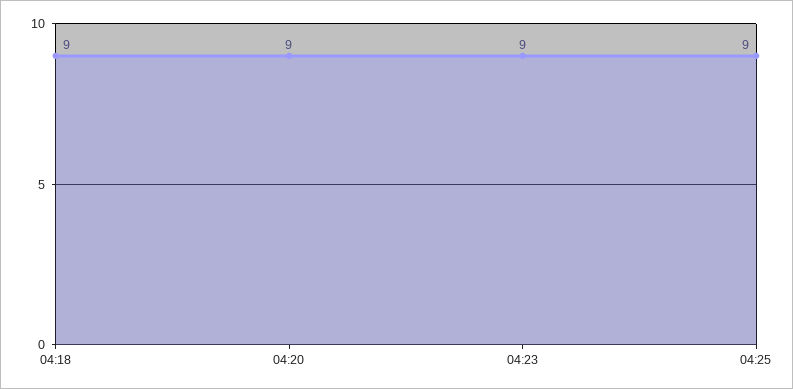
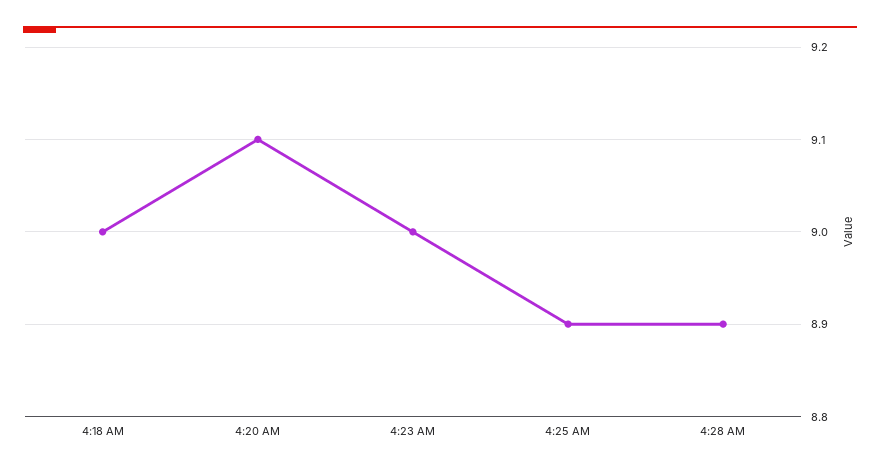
04:20: 9 -> 9.1
04:25: 9 -> 8.9
4:28 AM: none -> 8.9

